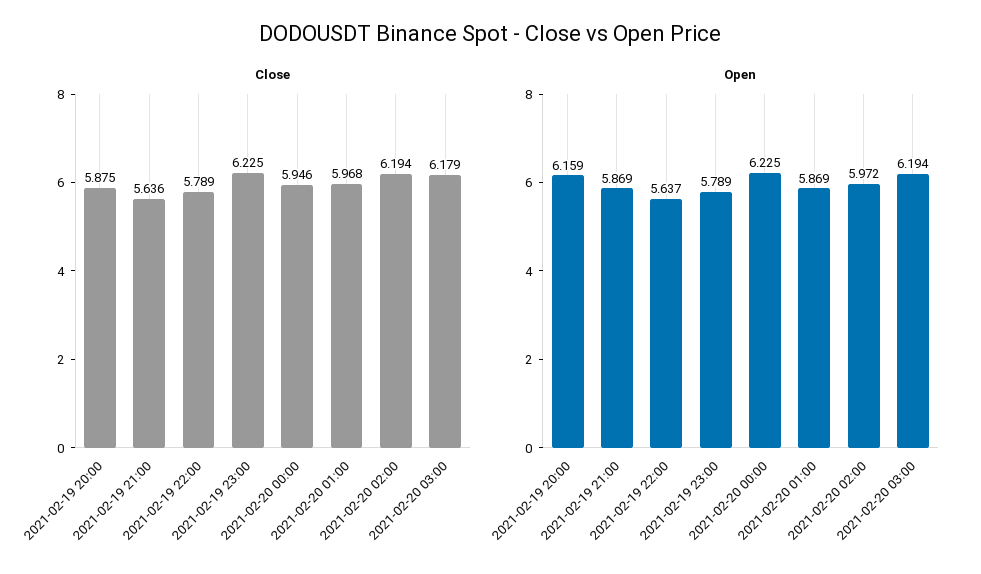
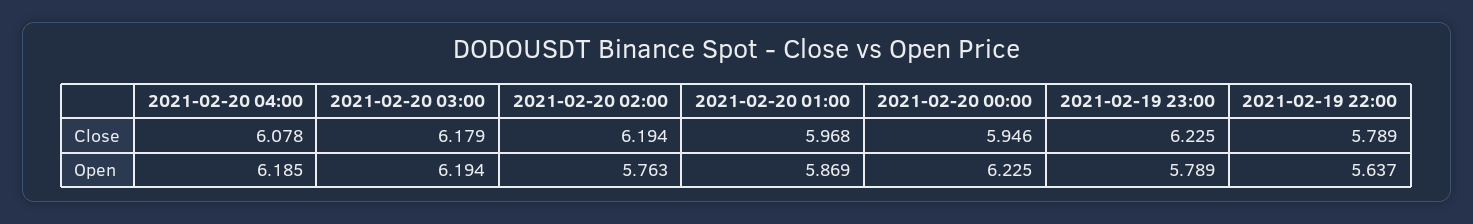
Close, 2021-02-19 20:00: 5.875 -> none
Close, 2021-02-19 21:00: 5.636 -> none
Open, 2021-02-19 20:00: 6.159 -> none
Open, 2021-02-19 21:00: 5.869 -> none
Open, 2021-02-20 02:00: 5.972 -> 5.763
Close, 2021-02-20 04:00: none -> 6.078
Open, 2021-02-20 04:00: none -> 6.185

